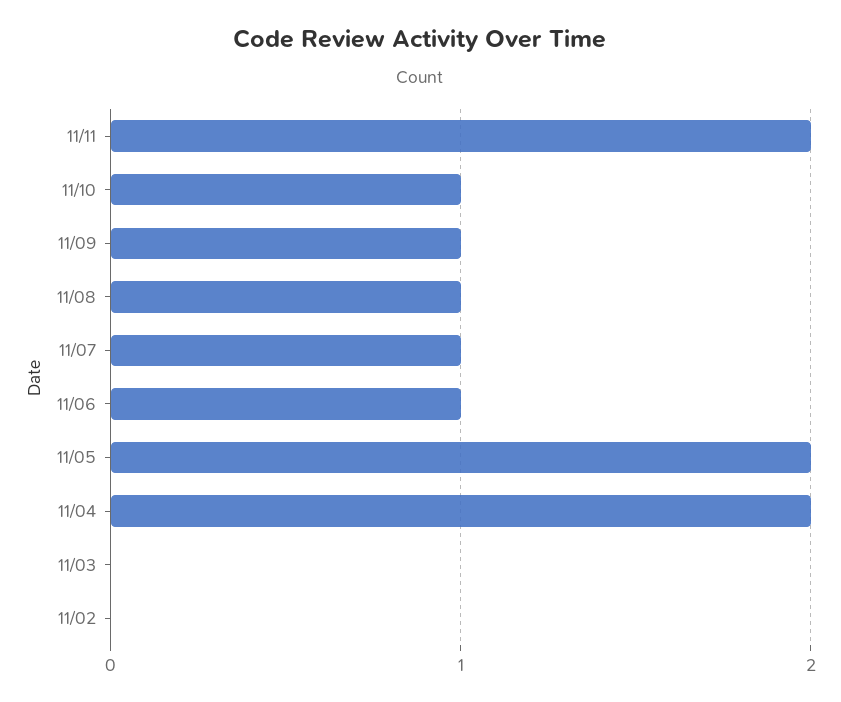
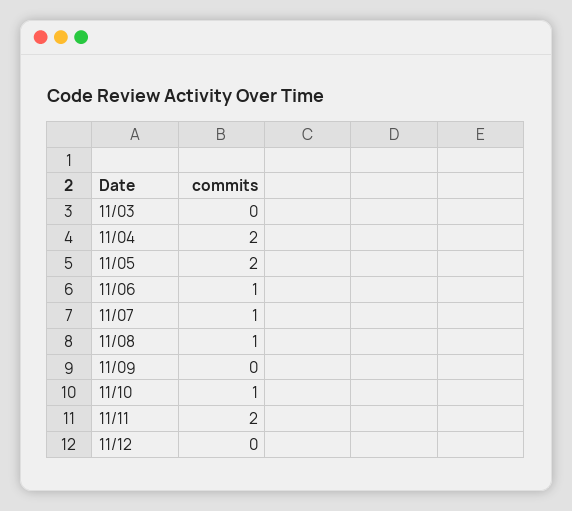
11/09: 1 -> 0
11/02: 0 -> none
11/12: none -> 0

